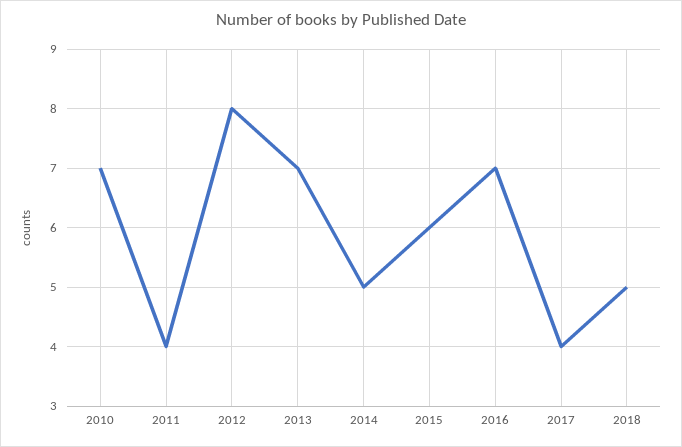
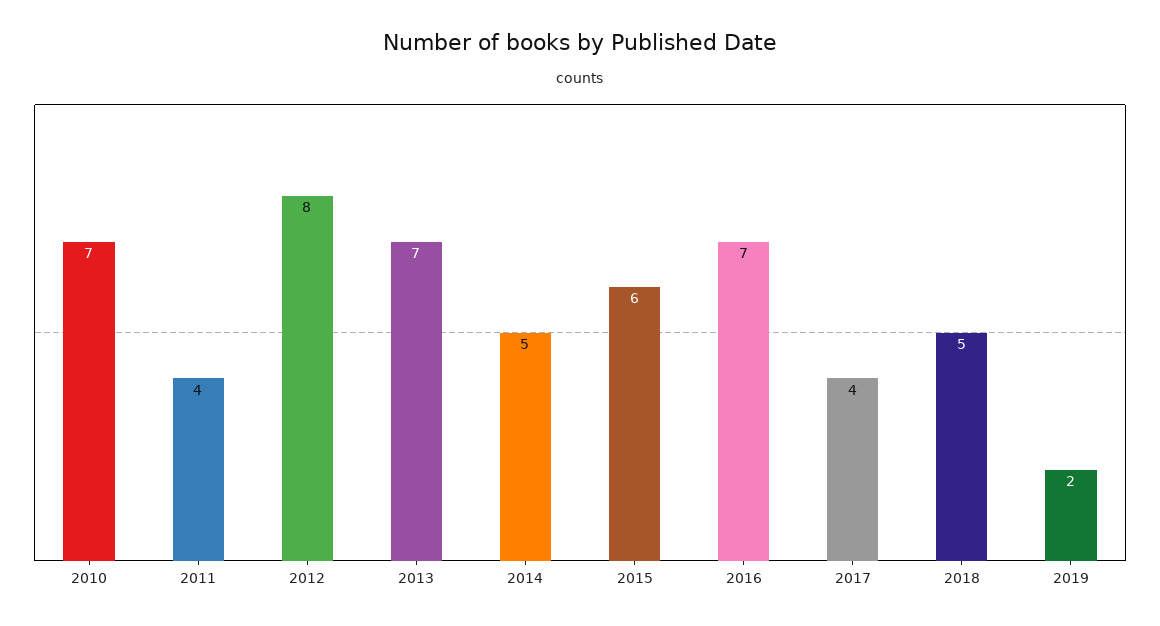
2019: none -> 2

